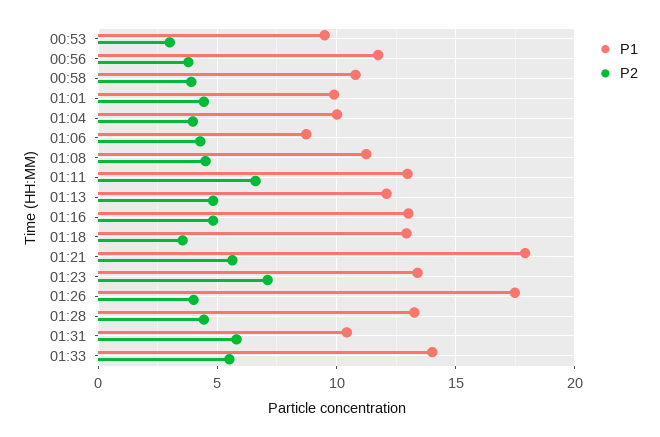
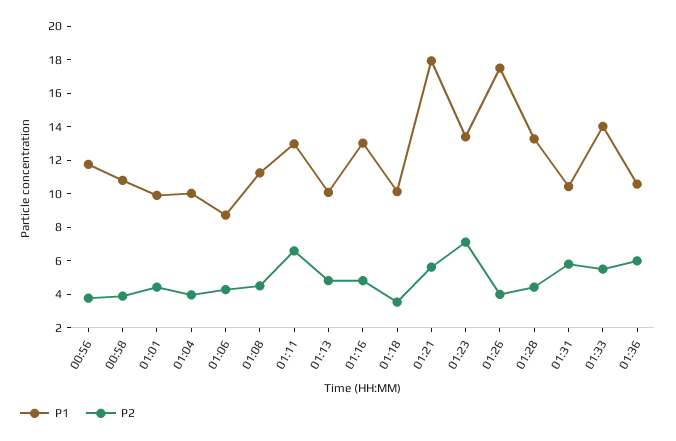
P1, 00:53: 9.5 -> none
P2, 00:53: 3 -> none
P1, 01:13: 12 -> 10
P1, 01:18: 13 -> 10
P1, 01:36: none -> 10.5
P2, 01:36: none -> 6

